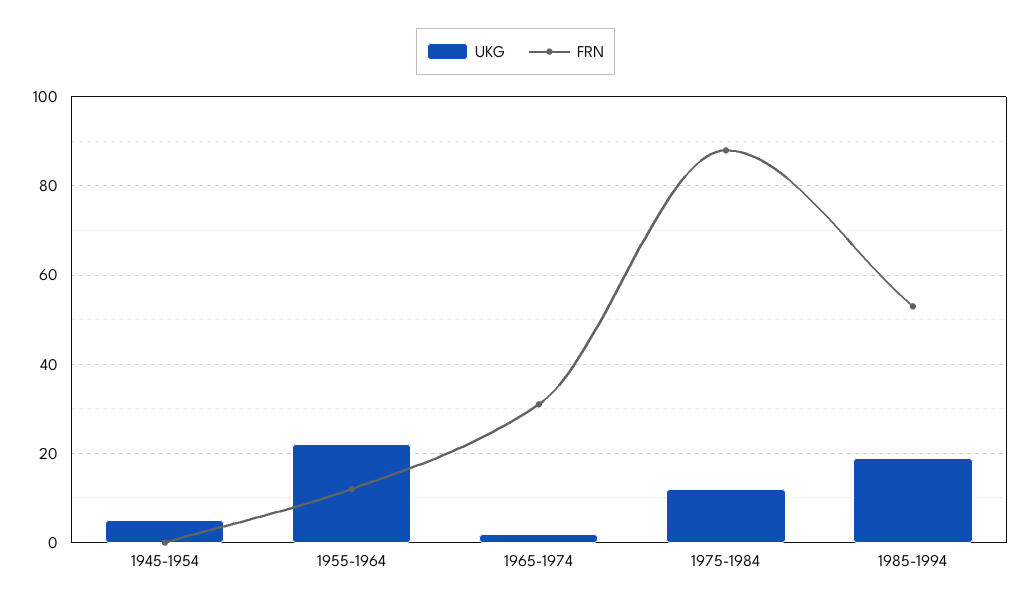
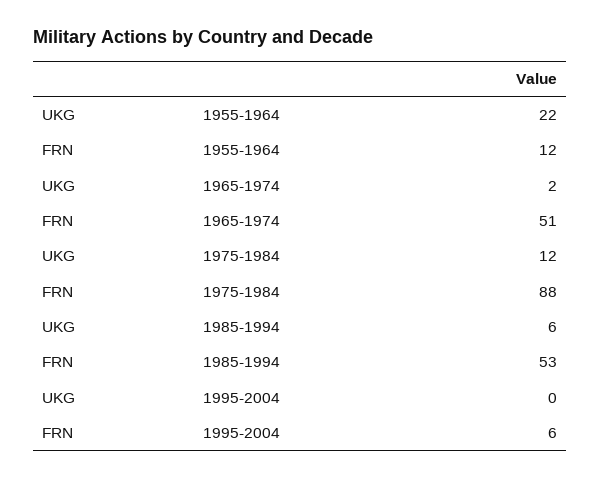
UKG, 1945-1954: 5 -> none
FRN, 1945-1954: 0 -> none
FRN, 1965-1974: 30 -> 51
UKG, 1985-1994: 20 -> 6
UKG, 1995-2004: none -> 0
FRN, 1995-2004: none -> 6

